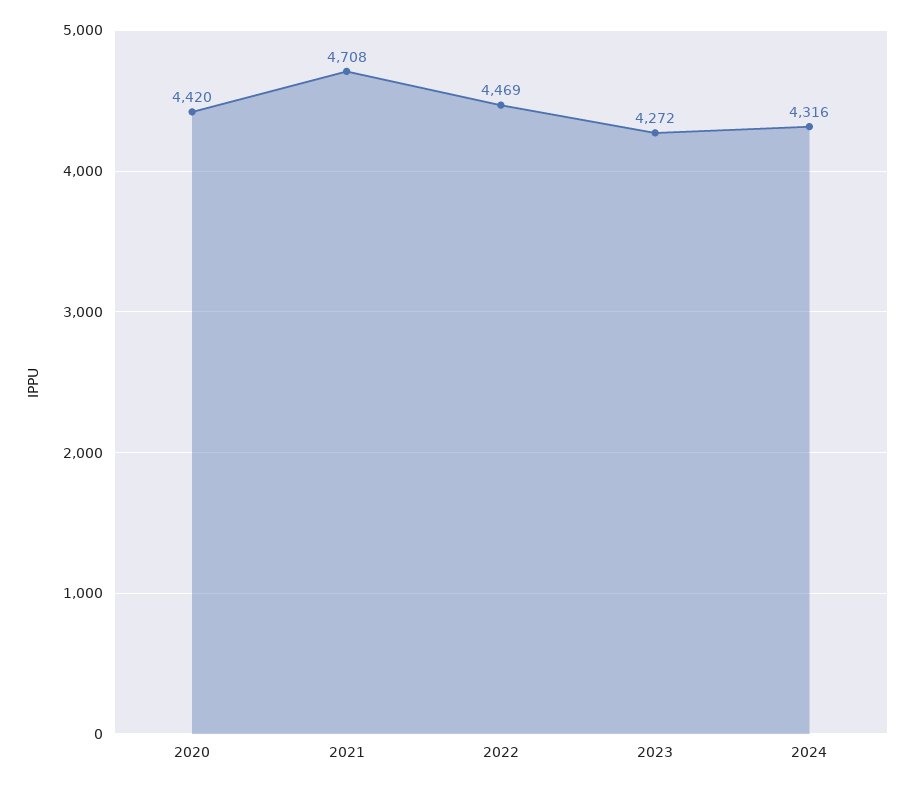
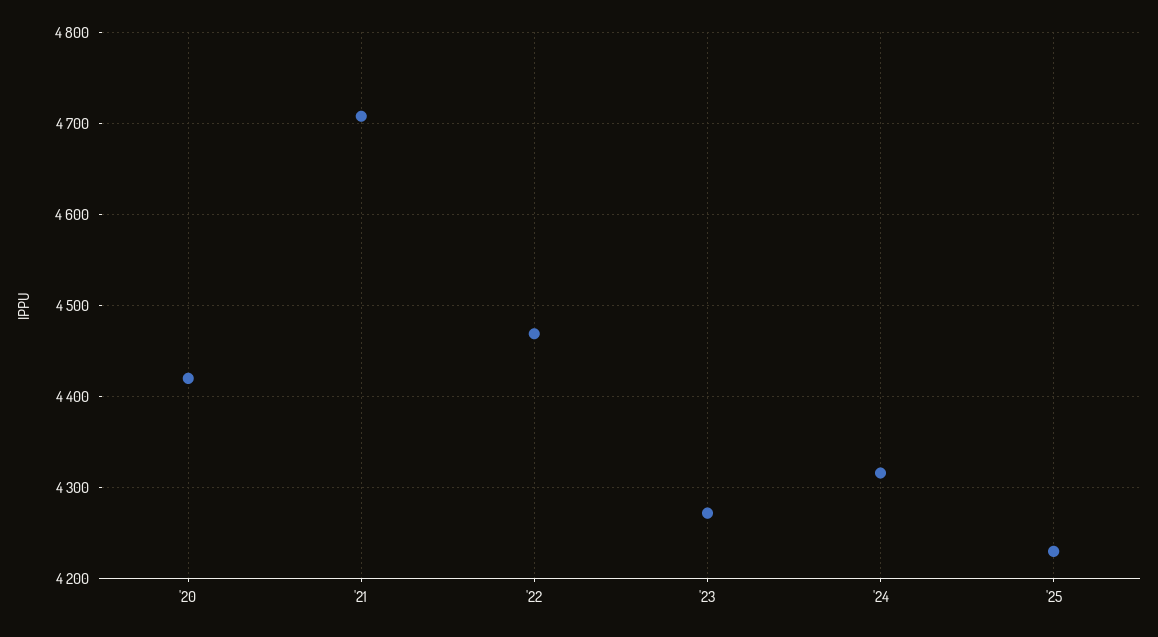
'25: none -> 4230

